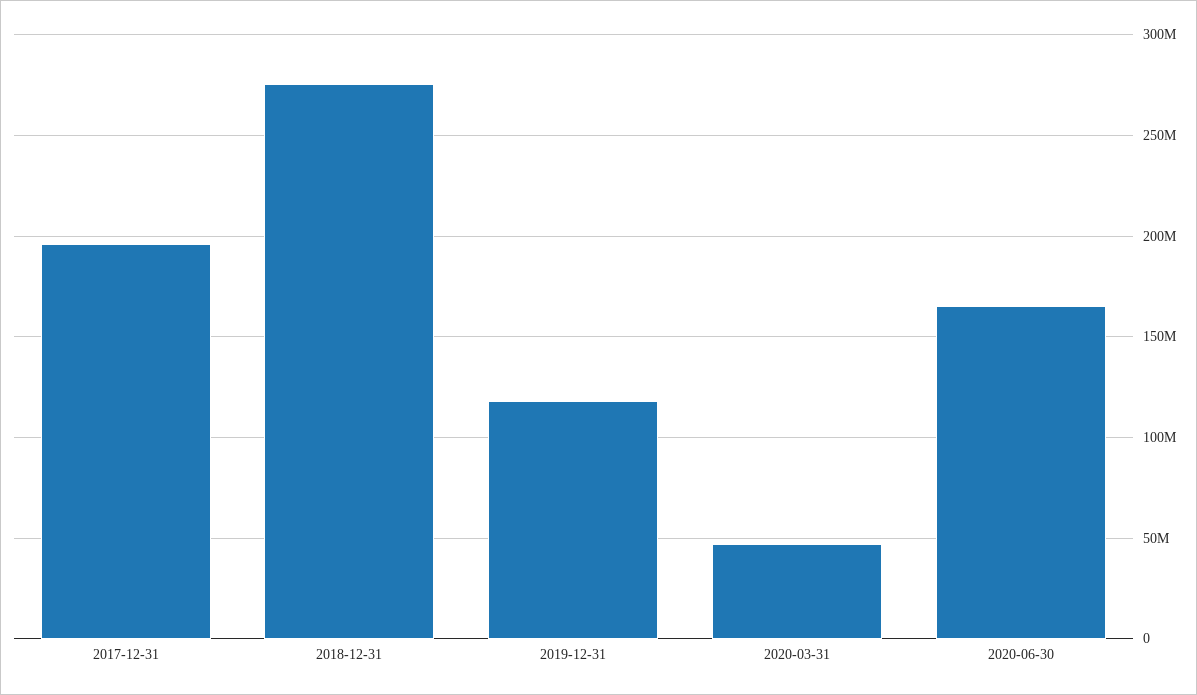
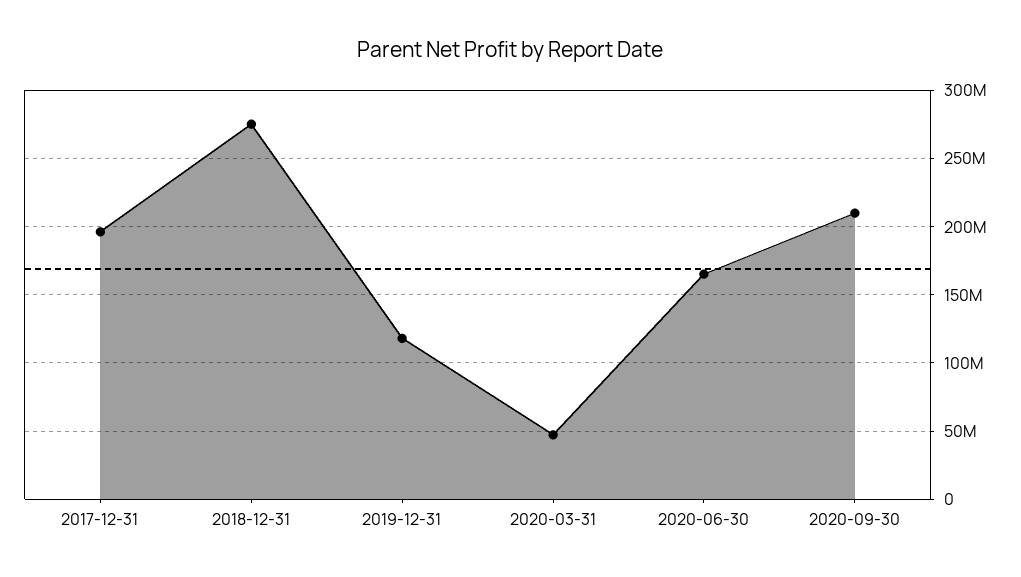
2020-09-30: none -> 210000000

